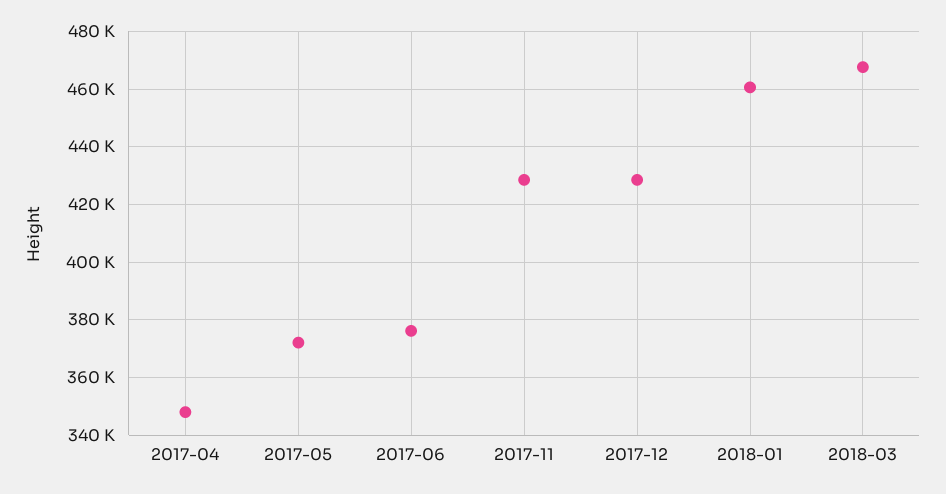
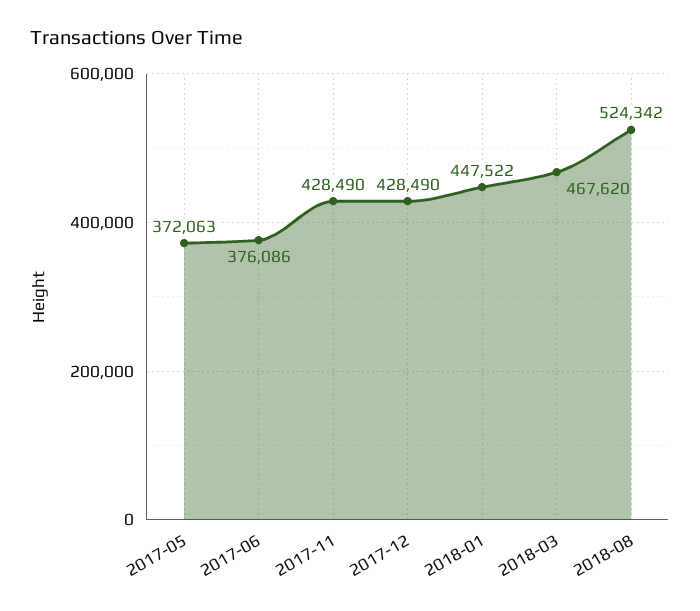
2017-04: 347500 -> none
2018-01: 460000 -> 447522
2018-08: none -> 524342

